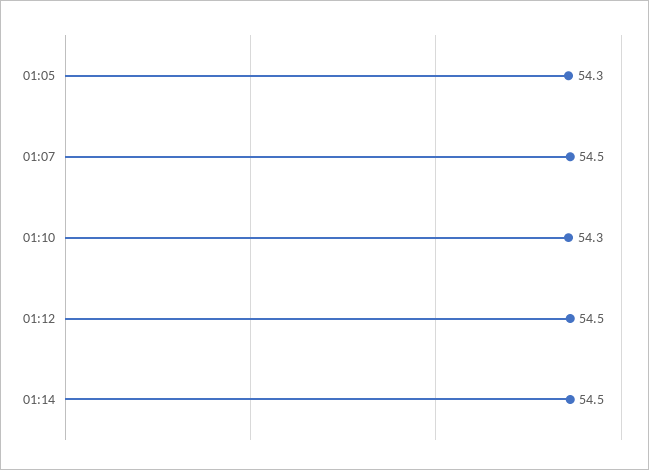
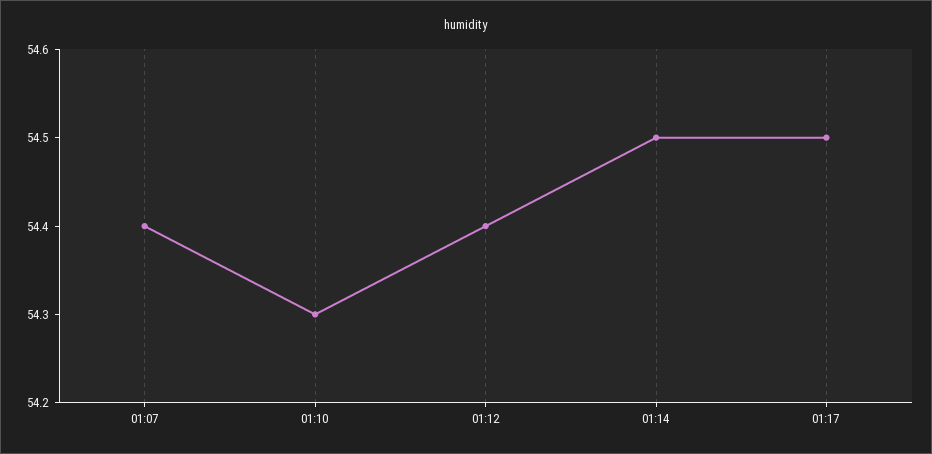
01:05: 54.3 -> none
01:07: 54.5 -> 54.4
01:12: 54.5 -> 54.4
01:17: none -> 54.5

